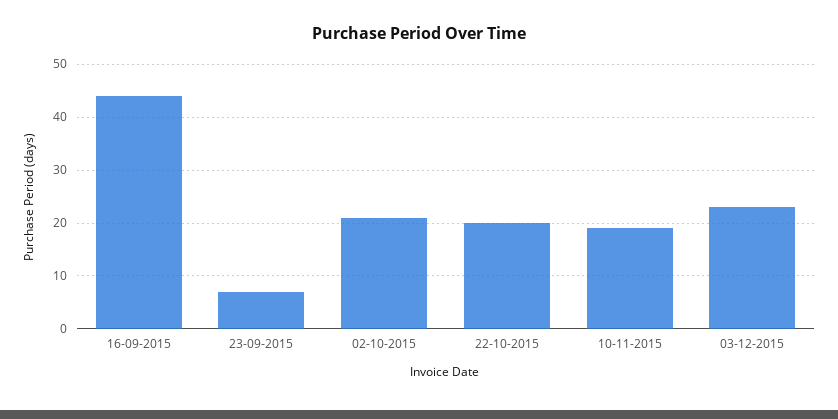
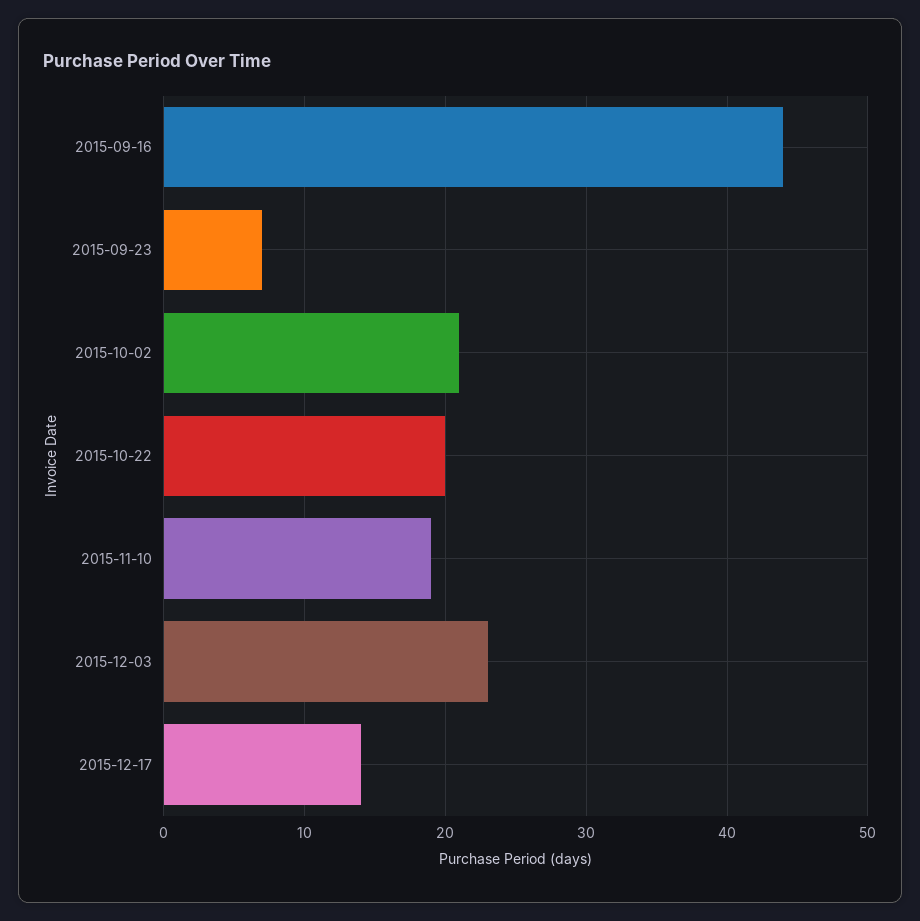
2015-12-17: none -> 14

